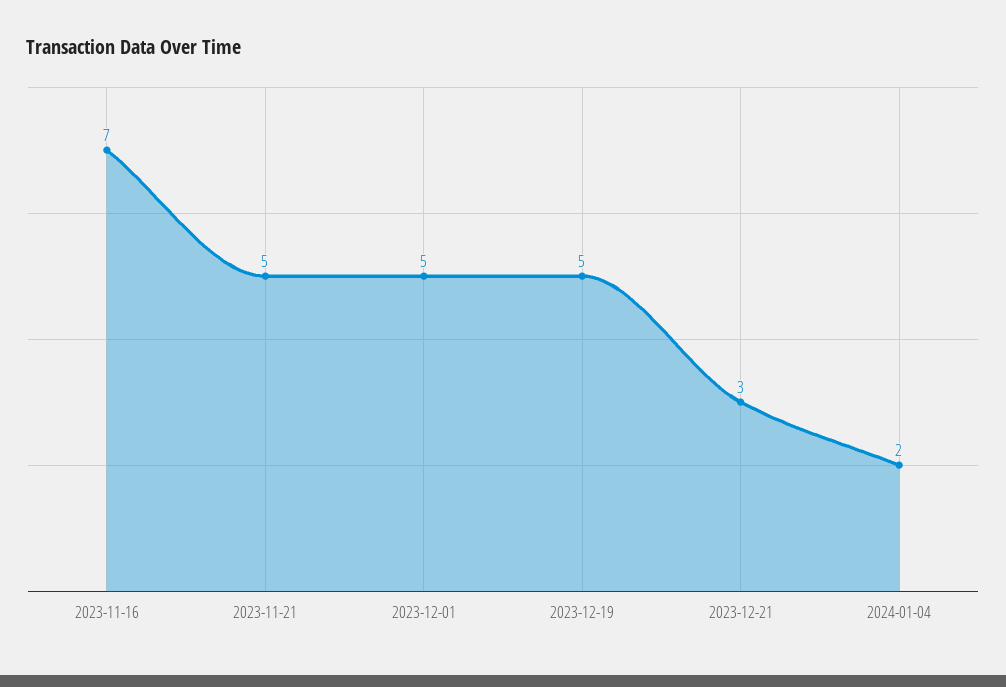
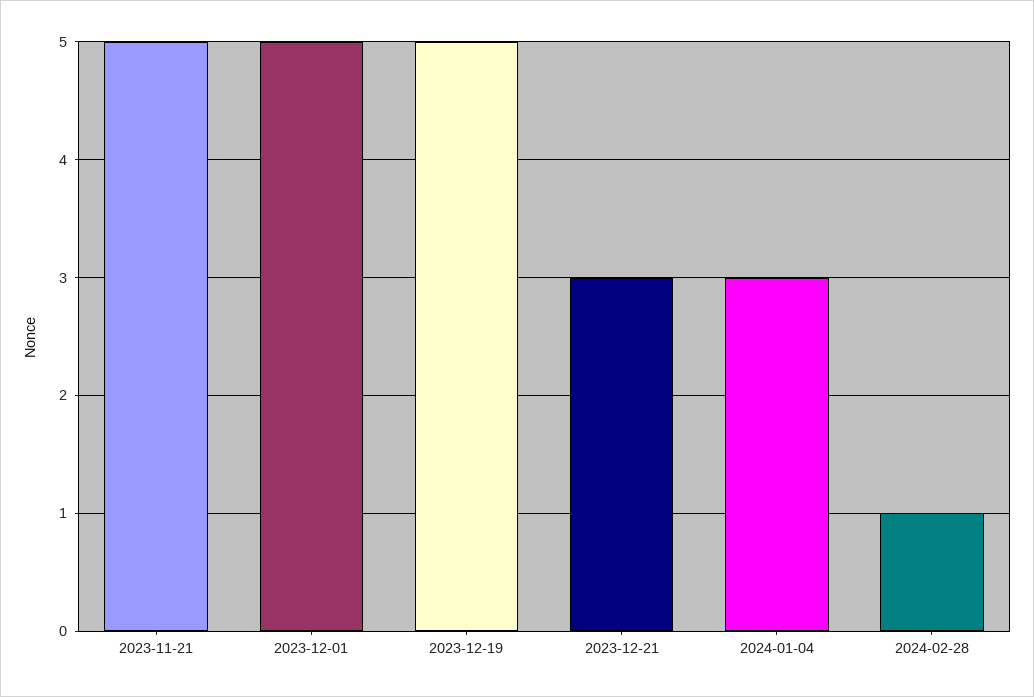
2023-11-16: 7 -> none
2024-01-04: 2 -> 3
2024-02-28: none -> 1

